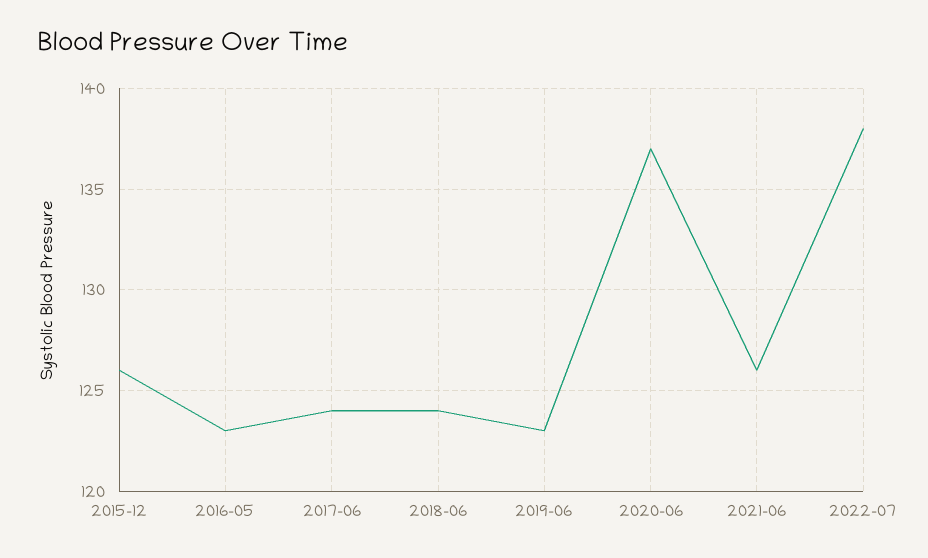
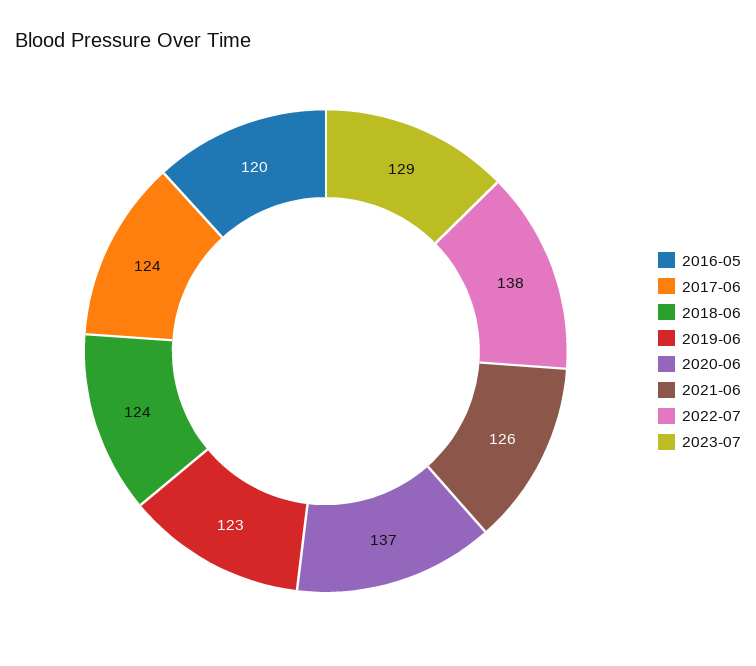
2015-12: 126 -> none
2016-05: 123 -> 120
2023-07: none -> 129

